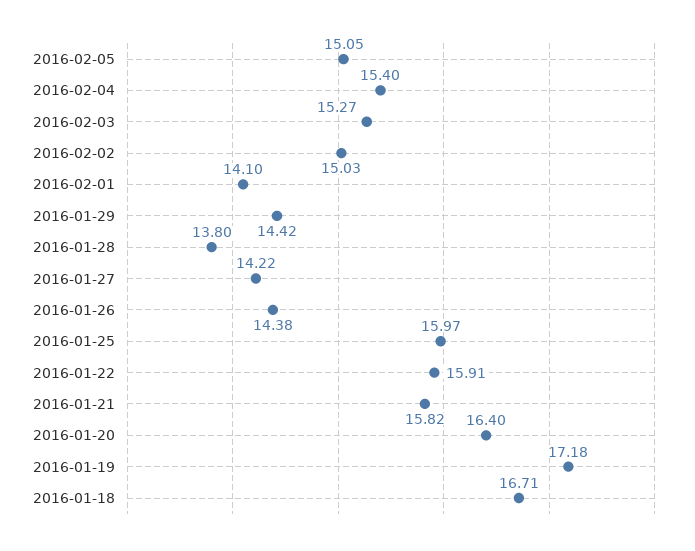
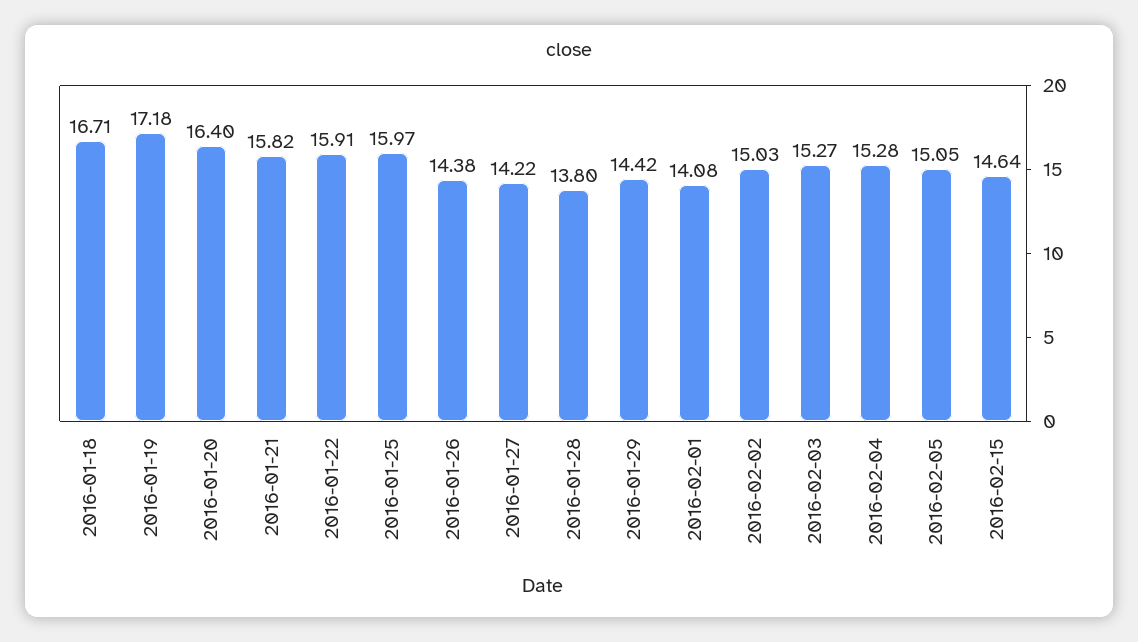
2016-02-04: 15.4 -> 15.28
2016-02-01: 14.1 -> 14.08
2016-02-15: none -> 14.64

